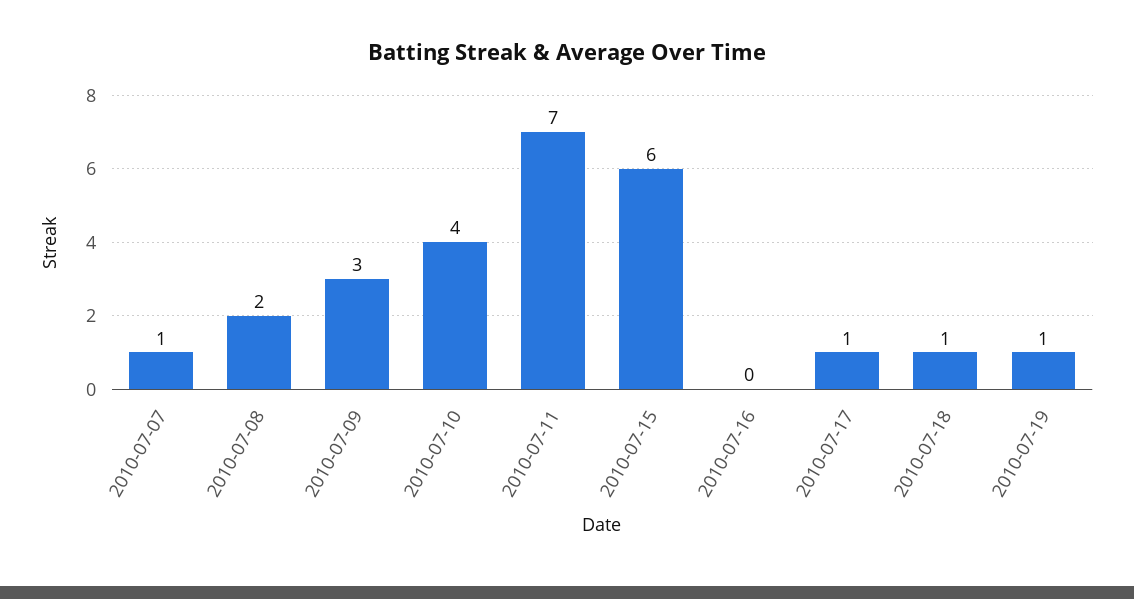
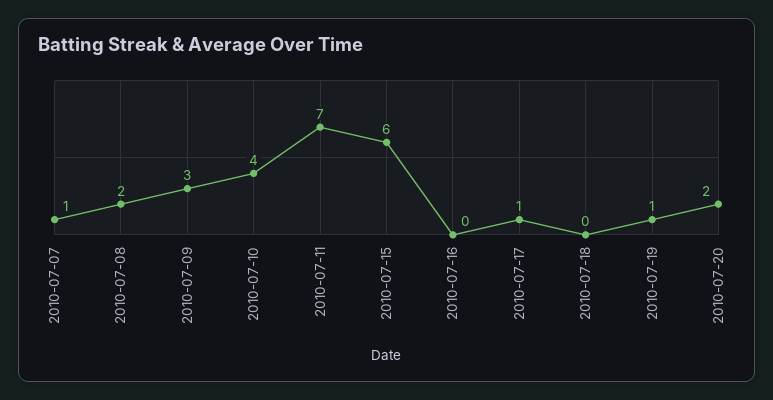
2010-07-18: 1 -> 0
2010-07-20: none -> 2

